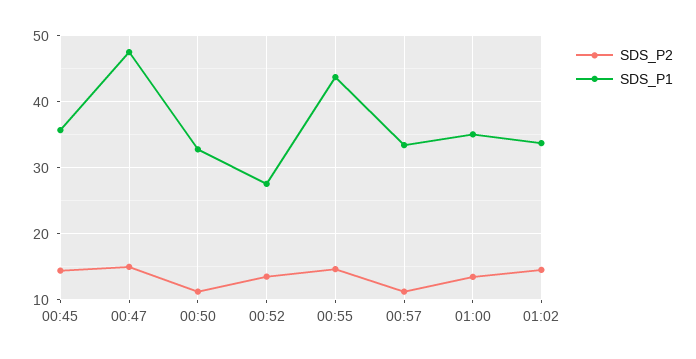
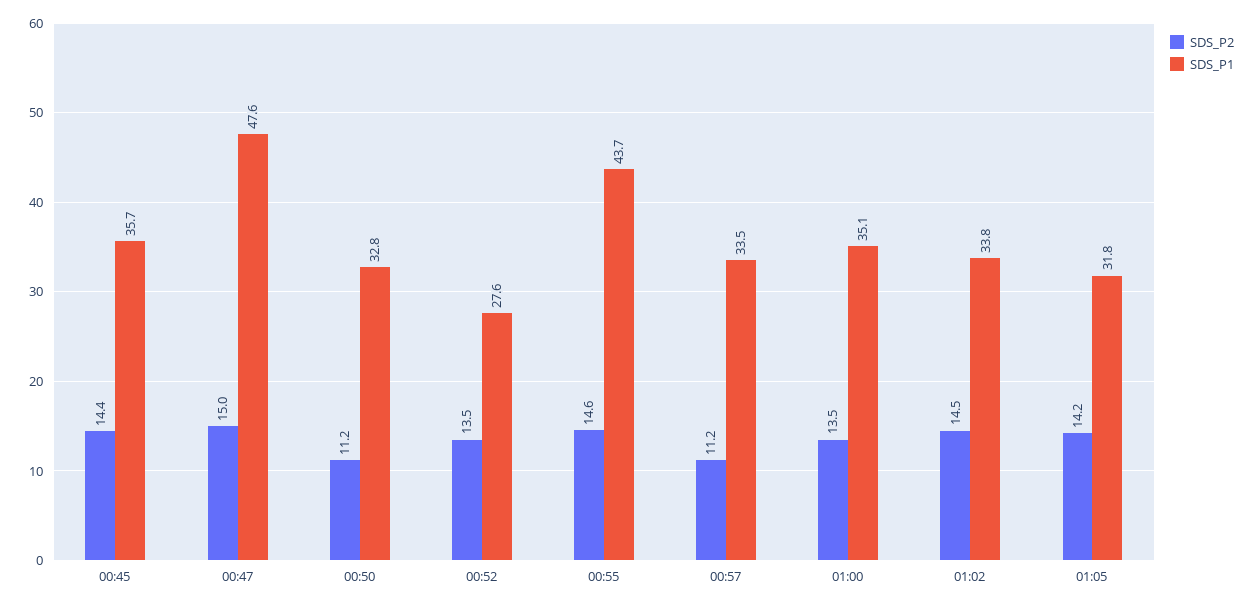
SDS_P2, 01:05: none -> 14.2
SDS_P1, 01:05: none -> 31.8

